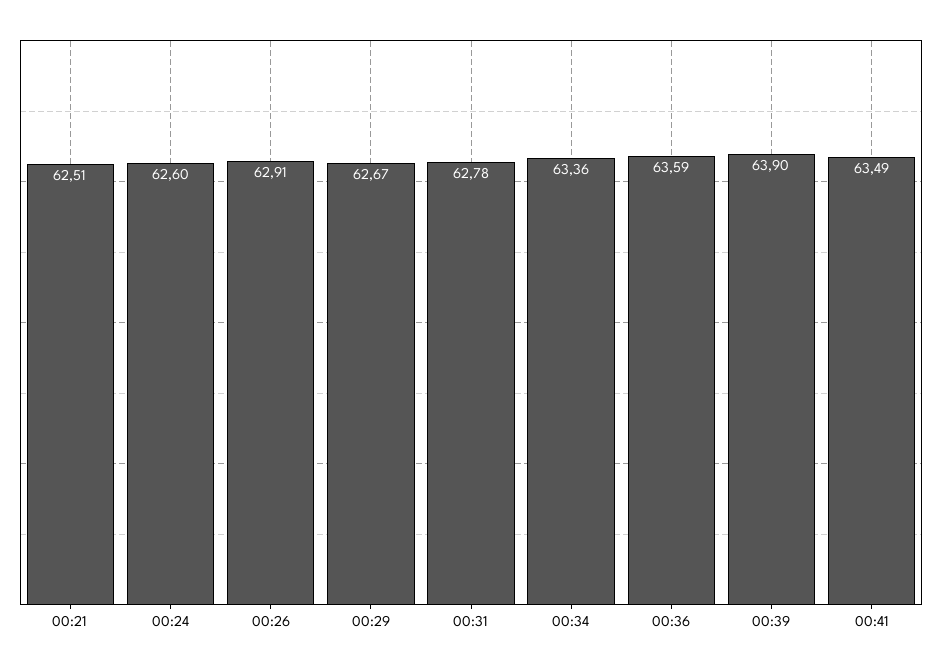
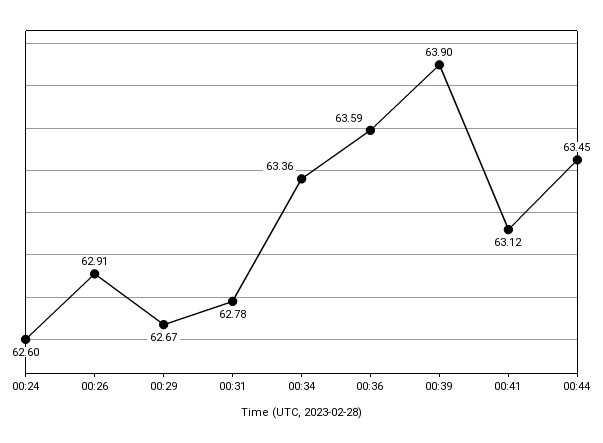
00:21: 62.51 -> none
00:41: 63.49 -> 63.12
00:44: none -> 63.45

